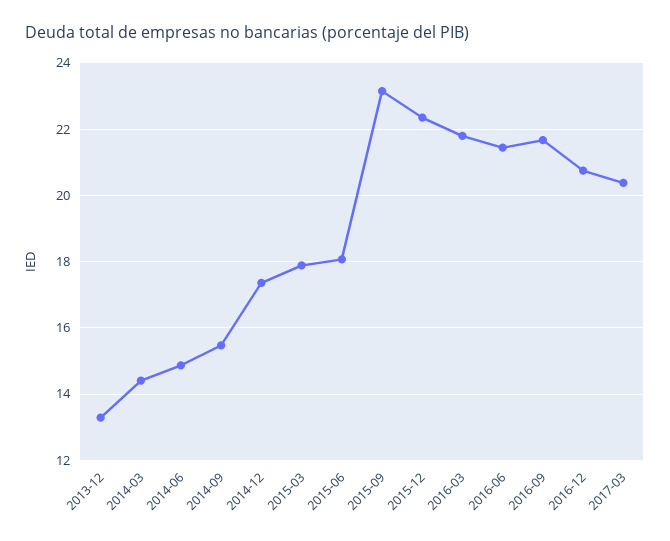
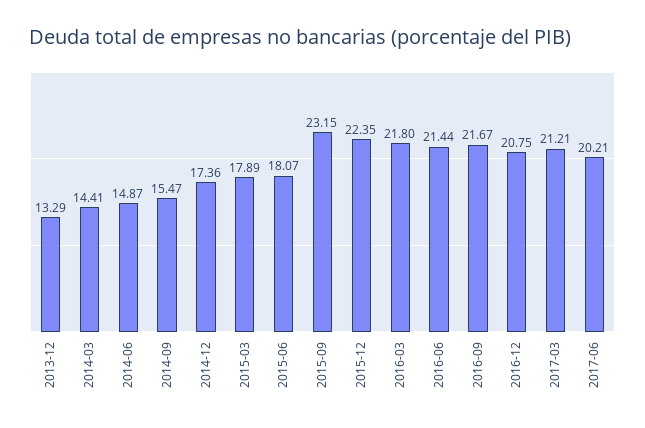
2017-03: 20.4 -> 21.21
2017-06: none -> 20.21

